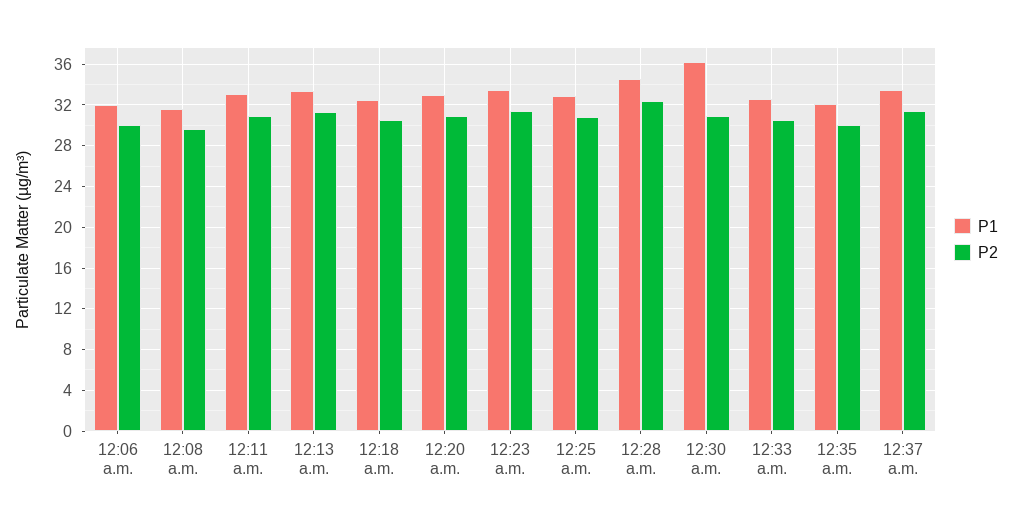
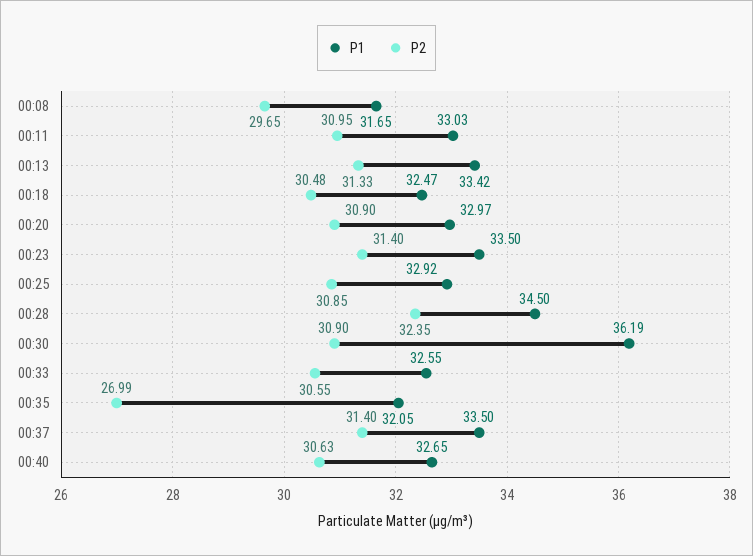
P1, 12:06 a.m.: 32 -> none
P2, 12:06 a.m.: 30 -> none
P2, 12:35 a.m.: 30 -> 26.99
P1, 00:40: none -> 32.65
P2, 00:40: none -> 30.63

